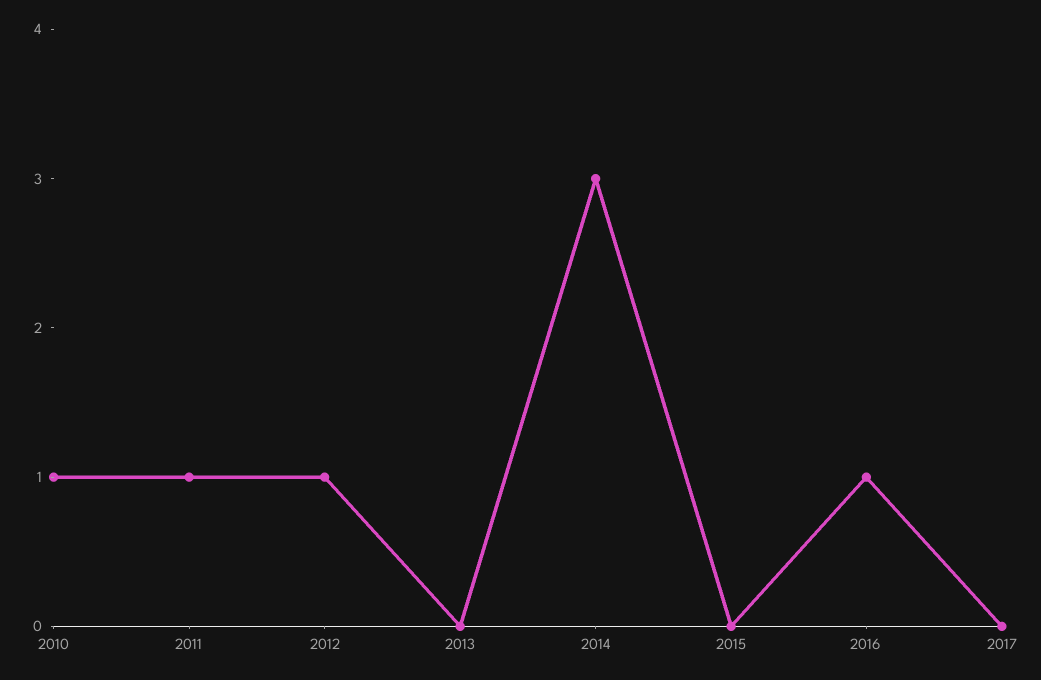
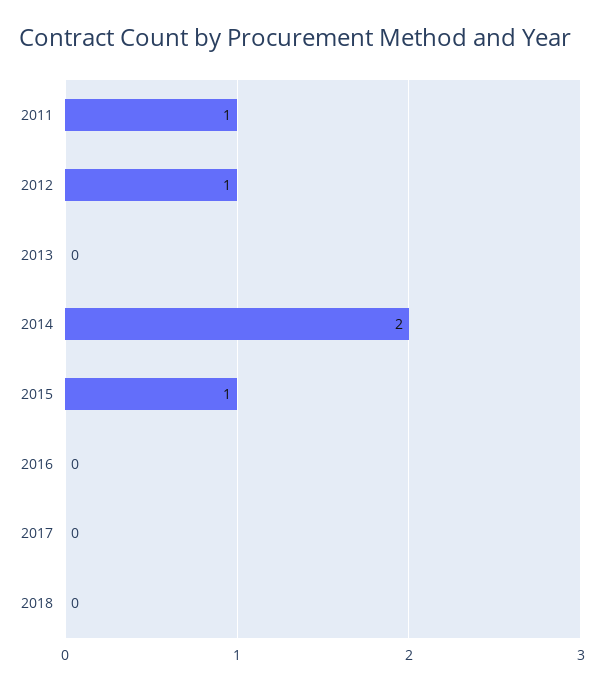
2010: 1 -> none
2014: 3 -> 2
2015: 0 -> 1
2016: 1 -> 0
2018: none -> 0

